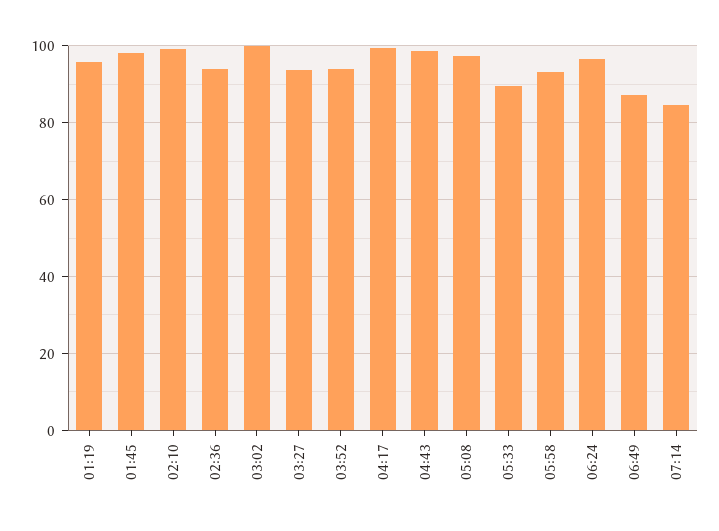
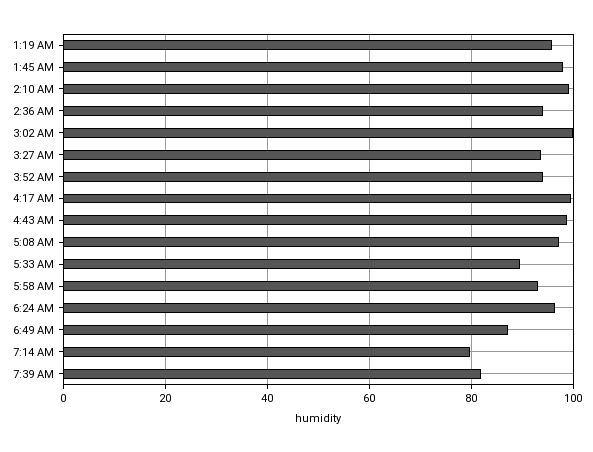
07:14: 84 -> 80
7:39 AM: none -> 82

